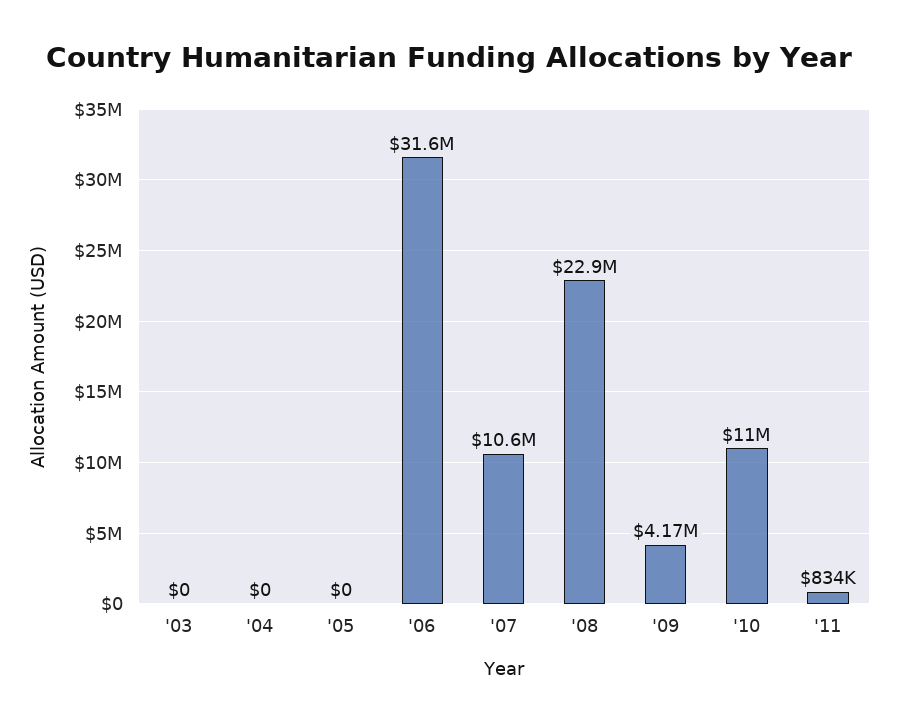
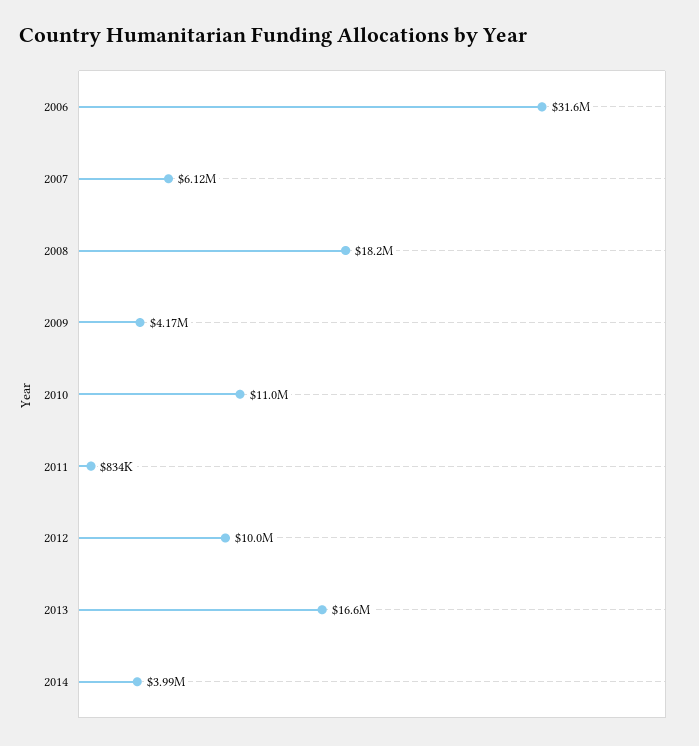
'03: 0 -> none
'04: 0 -> none
'05: 0 -> none
'07: 10600000 -> 6120000
'08: 22900000 -> 18200000
2012: none -> 10000000
2013: none -> 16600000
2014: none -> 3990000

